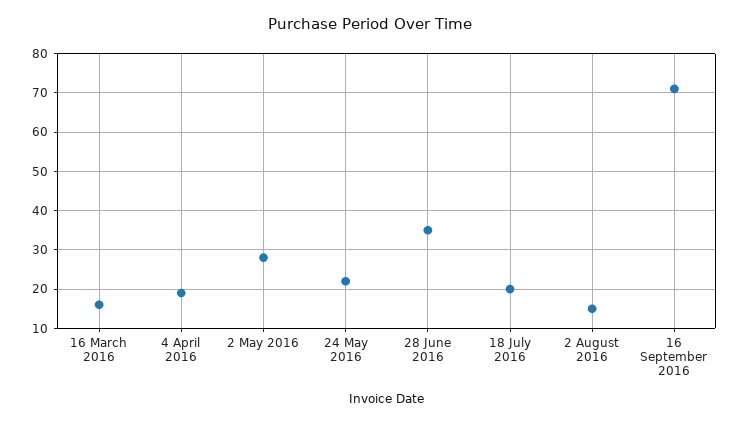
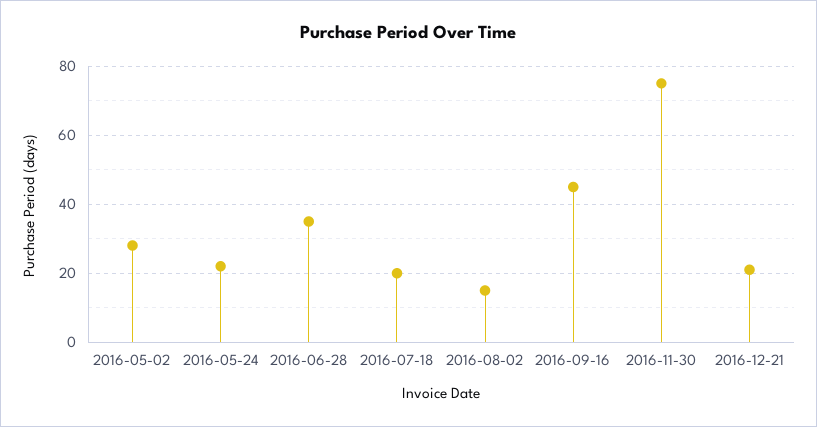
16 March 2016: 15 -> none
4 April 2016: 20 -> none
16 September 2016: 70 -> 45
2016-11-30: none -> 75
2016-12-21: none -> 20

